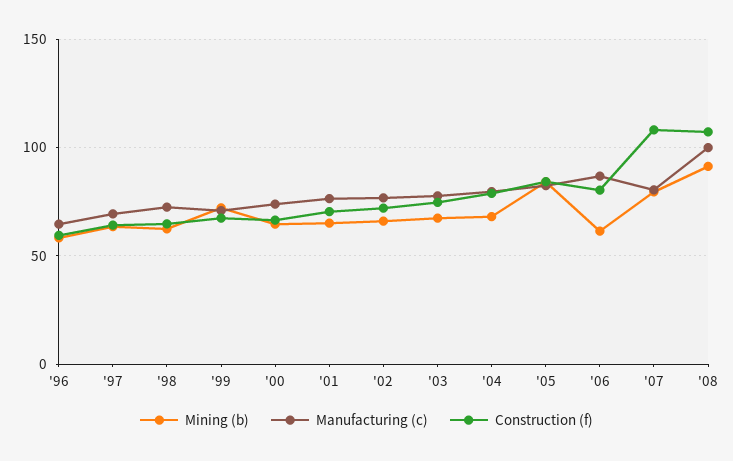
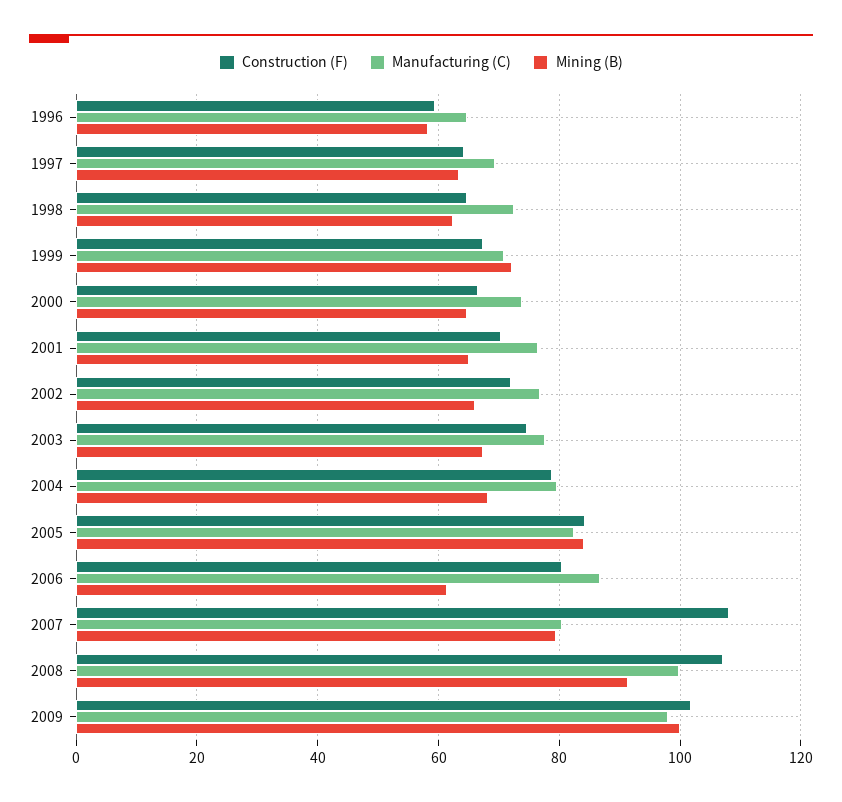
Construction (f), 2009: none -> 102
Manufacturing (c), 2009: none -> 98
Mining (b), 2009: none -> 100

